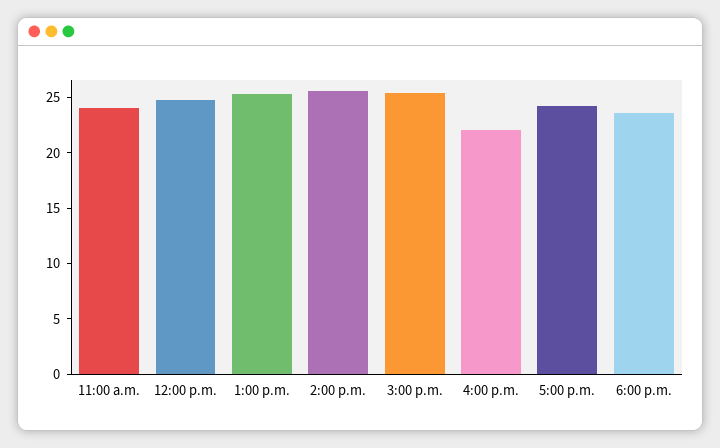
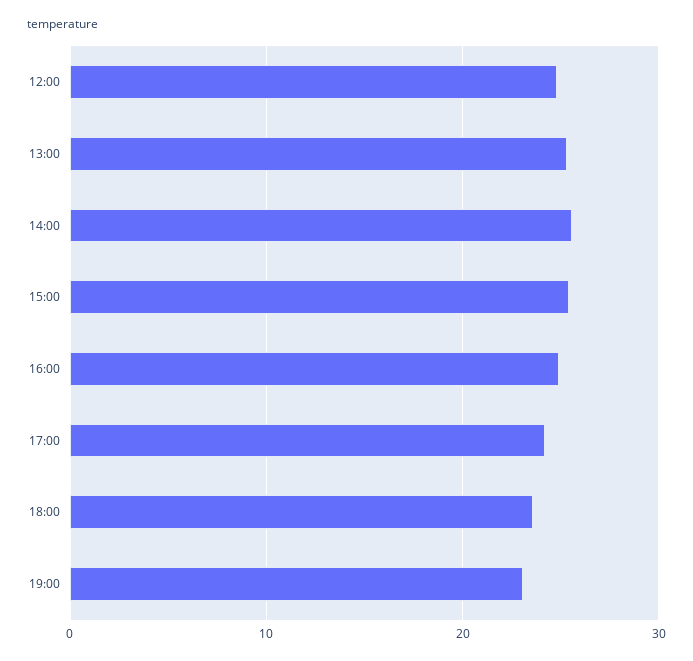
11:00 a.m.: 24 -> none
4:00 p.m.: 22 -> 25
19:00: none -> 23

